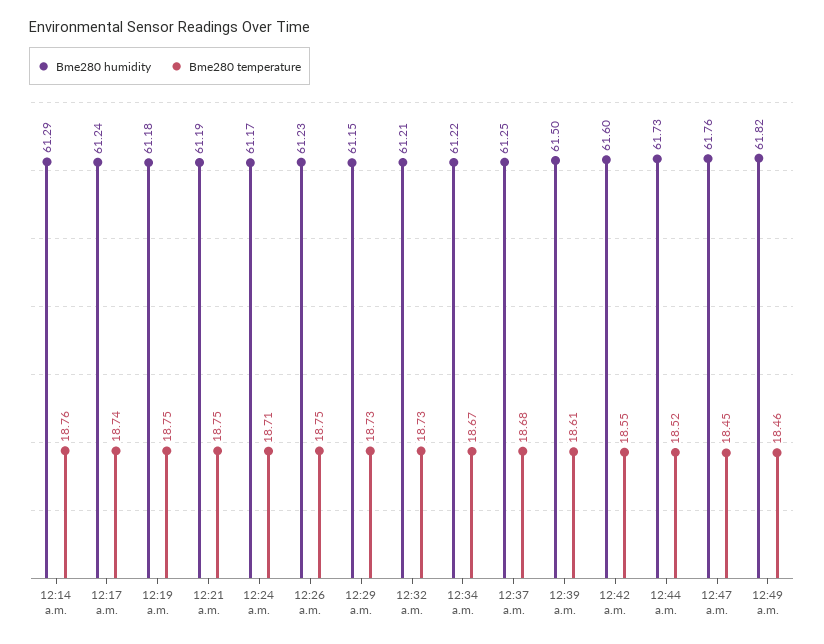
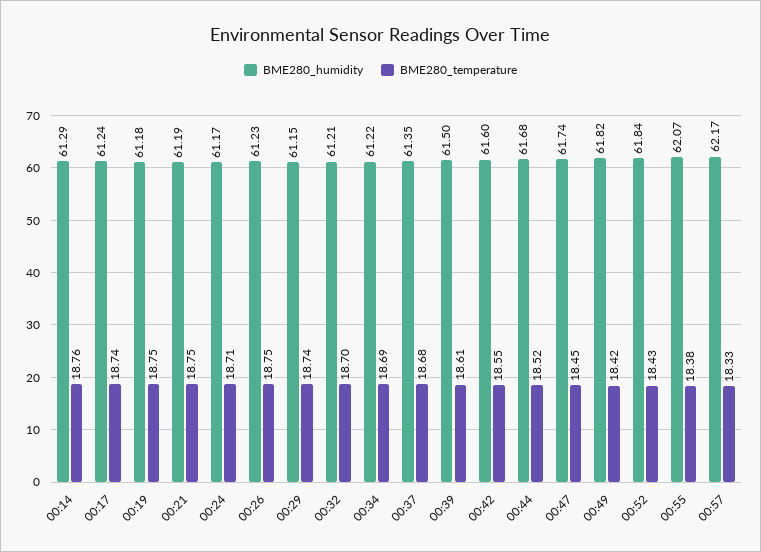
Bme280 temperature, 12:29 a.m.: 18.73 -> 18.74
Bme280 temperature, 12:32 a.m.: 18.73 -> 18.7
Bme280 temperature, 12:34 a.m.: 18.67 -> 18.69
Bme280 humidity, 12:37 a.m.: 61.25 -> 61.35
Bme280 humidity, 12:44 a.m.: 61.73 -> 61.68
Bme280 humidity, 12:47 a.m.: 61.76 -> 61.74
Bme280 temperature, 12:49 a.m.: 18.46 -> 18.42
Bme280 humidity, 00:52: none -> 61.84
Bme280 temperature, 00:52: none -> 18.43
Bme280 humidity, 00:55: none -> 62.07
Bme280 temperature, 00:55: none -> 18.38
Bme280 humidity, 00:57: none -> 62.17
Bme280 temperature, 00:57: none -> 18.33

